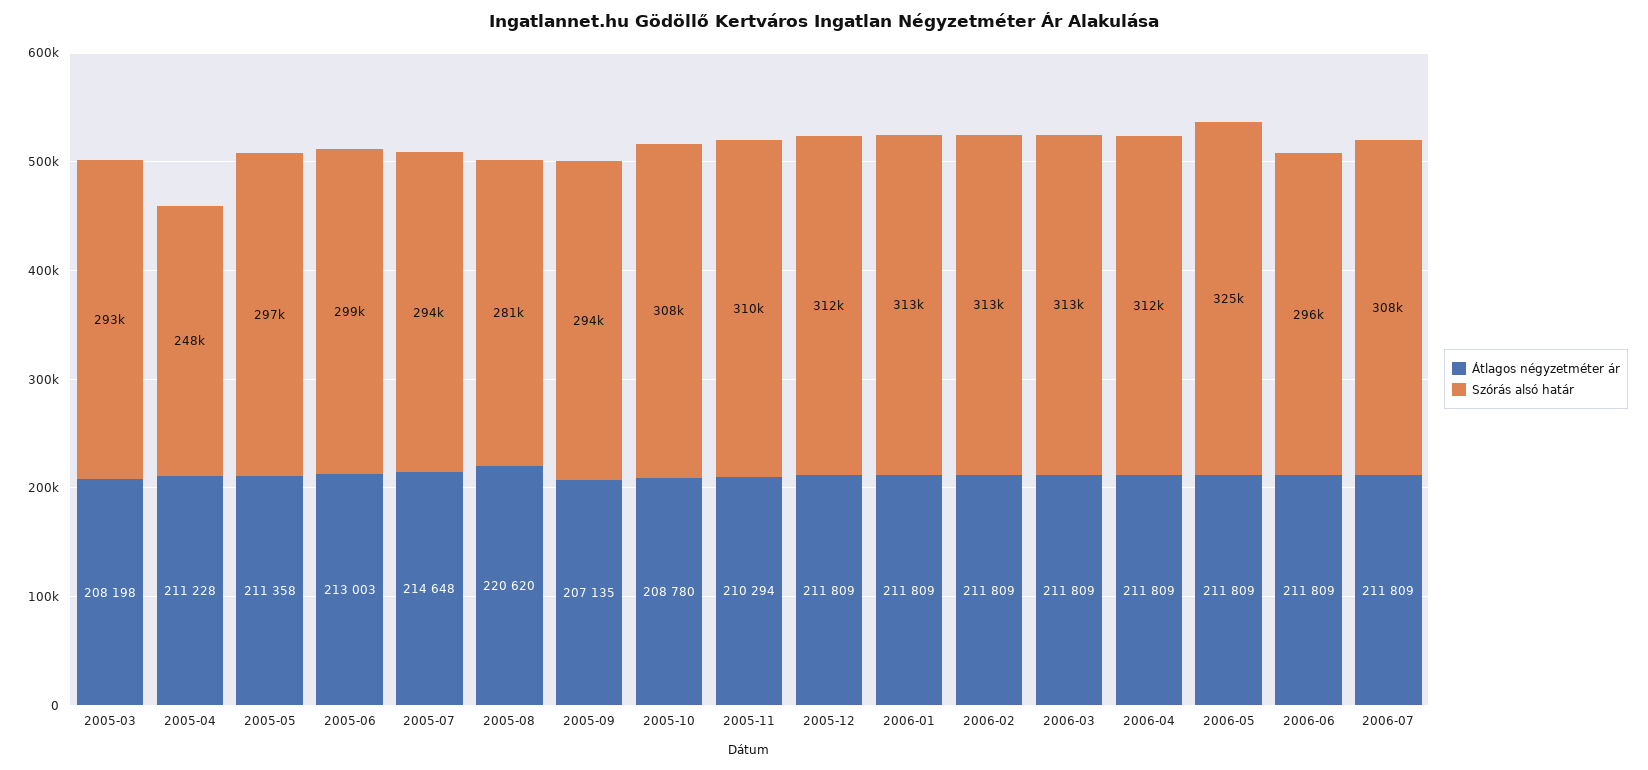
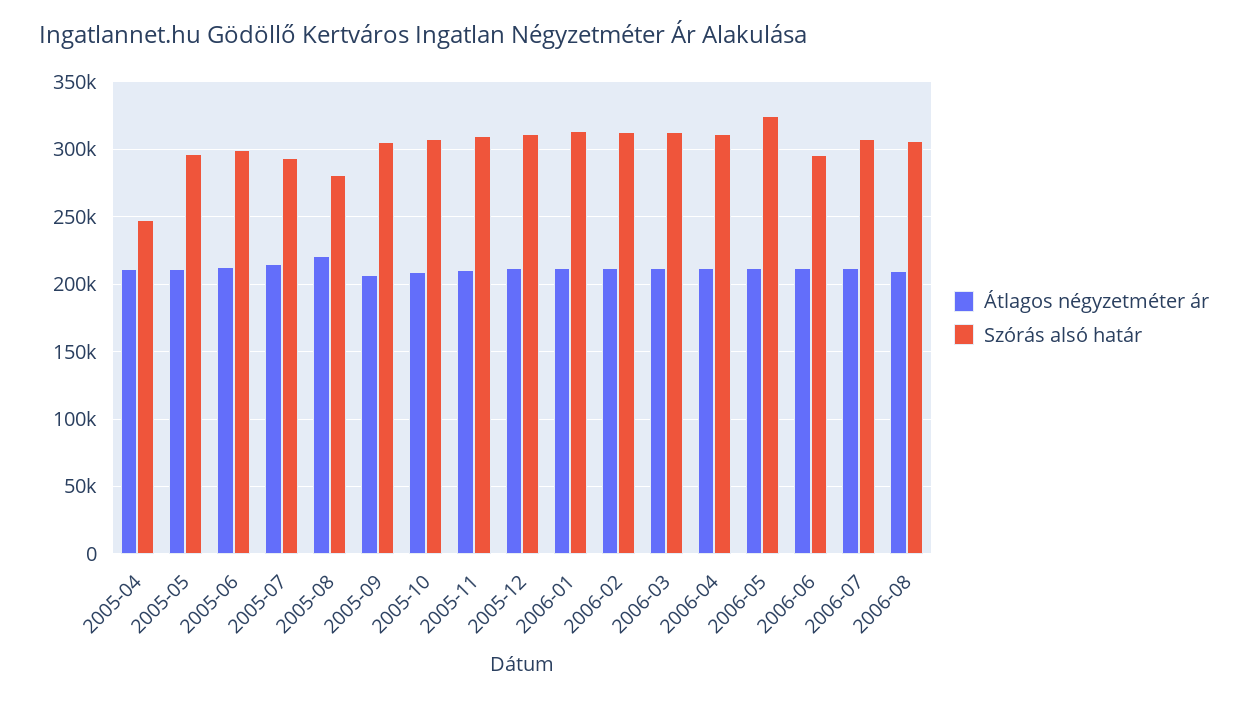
Átlagos négyzetméter ár, 2005-03: 208198 -> none
Szórás alsó határ, 2005-03: 293000 -> none
Szórás alsó határ, 2005-09: 294000 -> 305000
Átlagos négyzetméter ár, 2006-08: none -> 210000
Szórás alsó határ, 2006-08: none -> 305000

